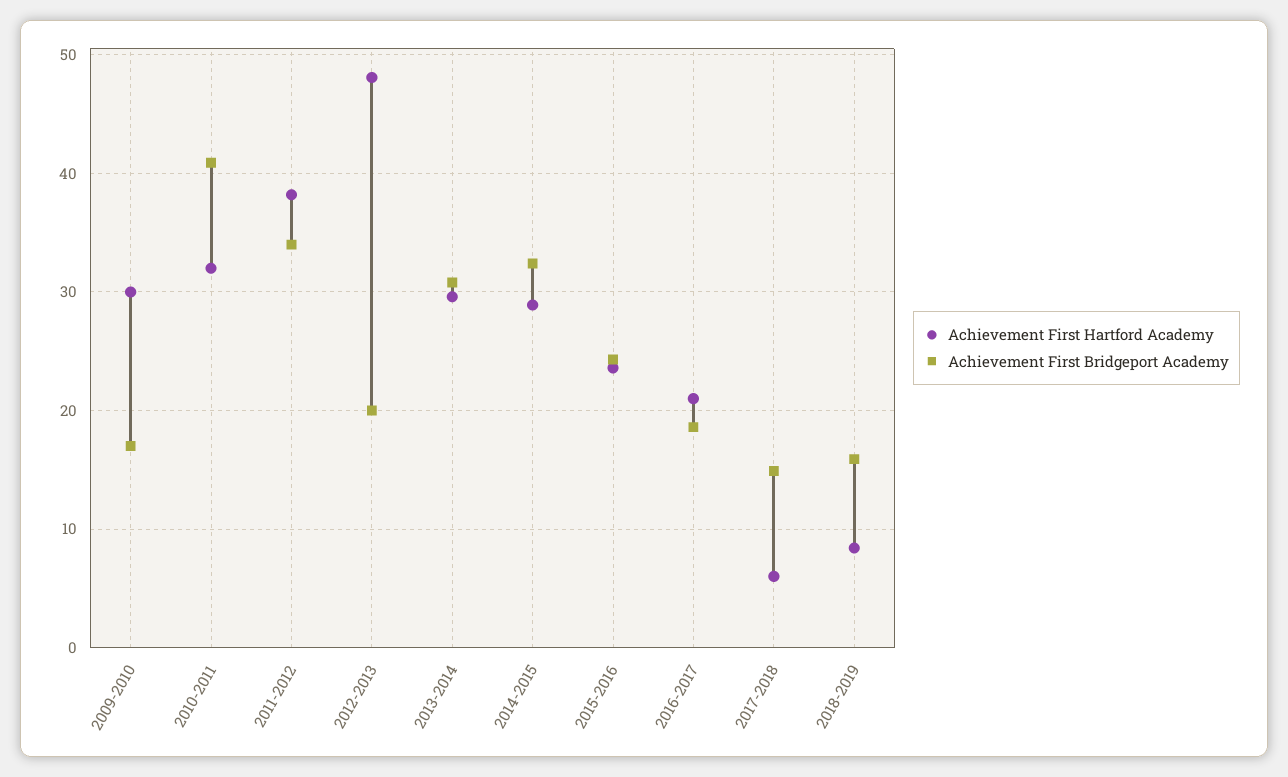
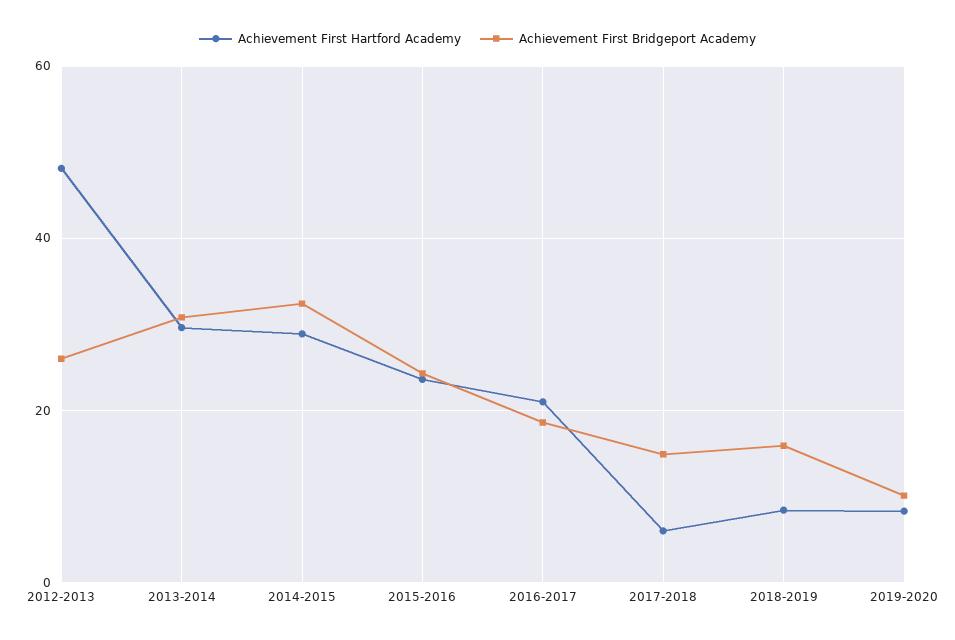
Achievement First Hartford Academy, 2009-2010: 30 -> none
Achievement First Bridgeport Academy, 2009-2010: 17 -> none
Achievement First Hartford Academy, 2010-2011: 32 -> none
Achievement First Bridgeport Academy, 2010-2011: 41 -> none
Achievement First Hartford Academy, 2011-2012: 38 -> none
Achievement First Bridgeport Academy, 2011-2012: 34 -> none
Achievement First Bridgeport Academy, 2012-2013: 20 -> 26
Achievement First Hartford Academy, 2019-2020: none -> 8
Achievement First Bridgeport Academy, 2019-2020: none -> 10

